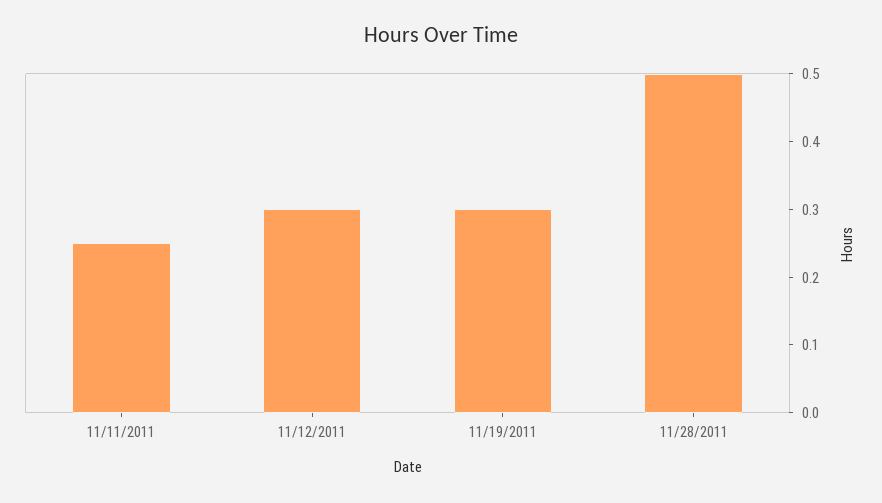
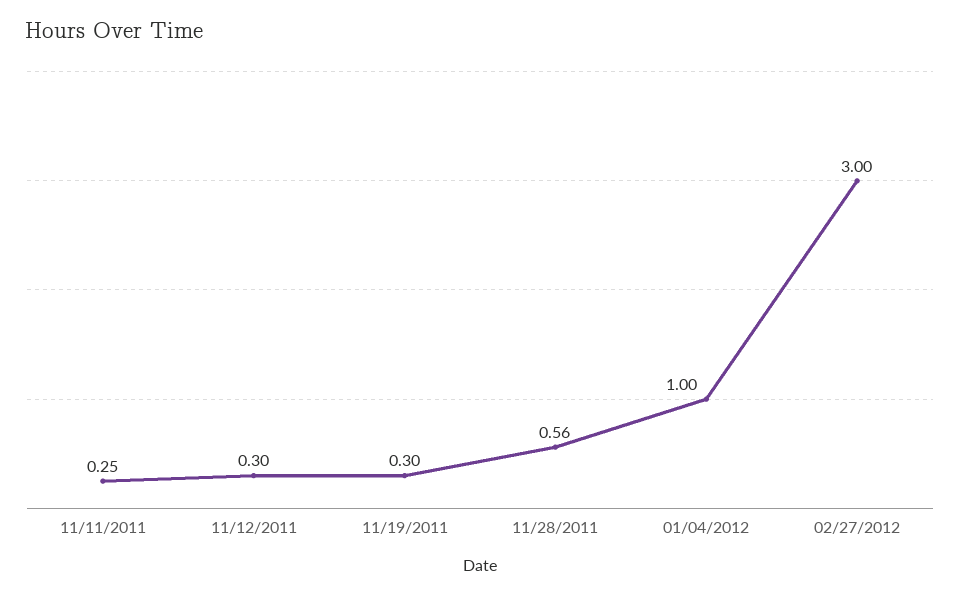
11/28/2011: 0.5 -> 0.56
01/04/2012: none -> 1
02/27/2012: none -> 3

